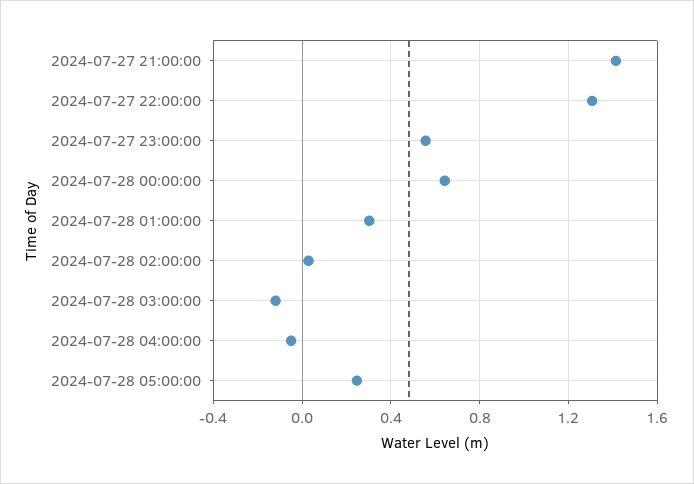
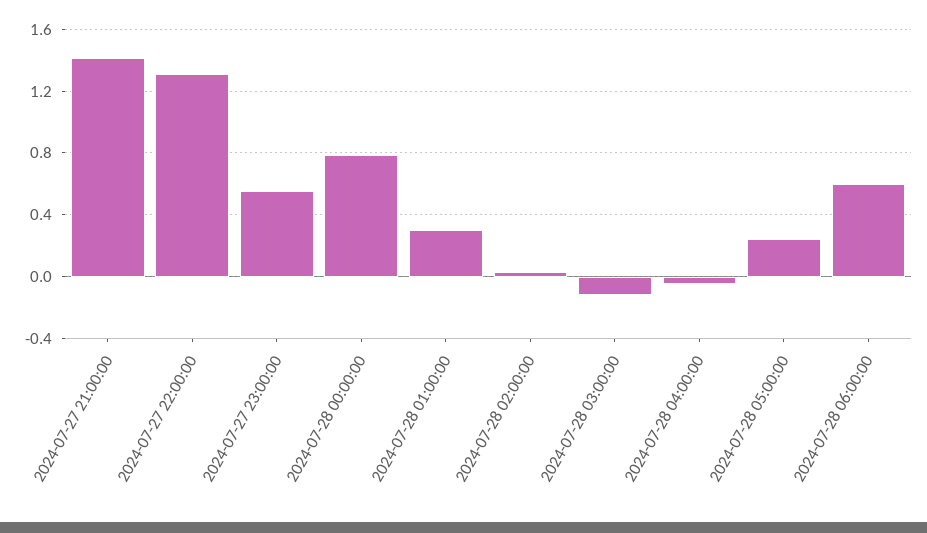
2024-07-28 00:00:00: 0.65 -> 0.8
2024-07-28 06:00:00: none -> 0.6

